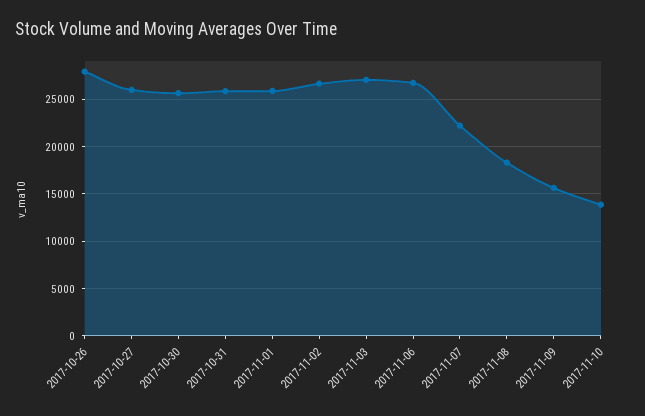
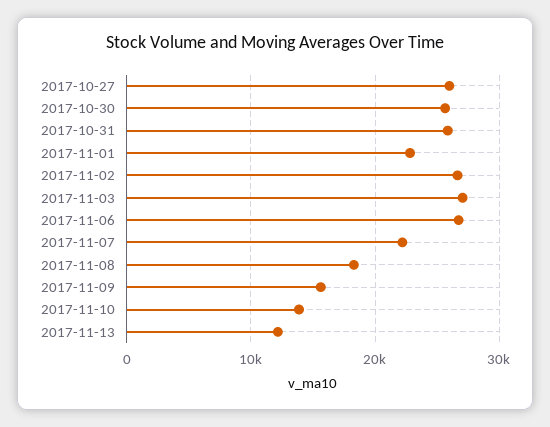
2017-10-26: 28000 -> none
2017-11-01: 26000 -> 23000
2017-11-13: none -> 12000

